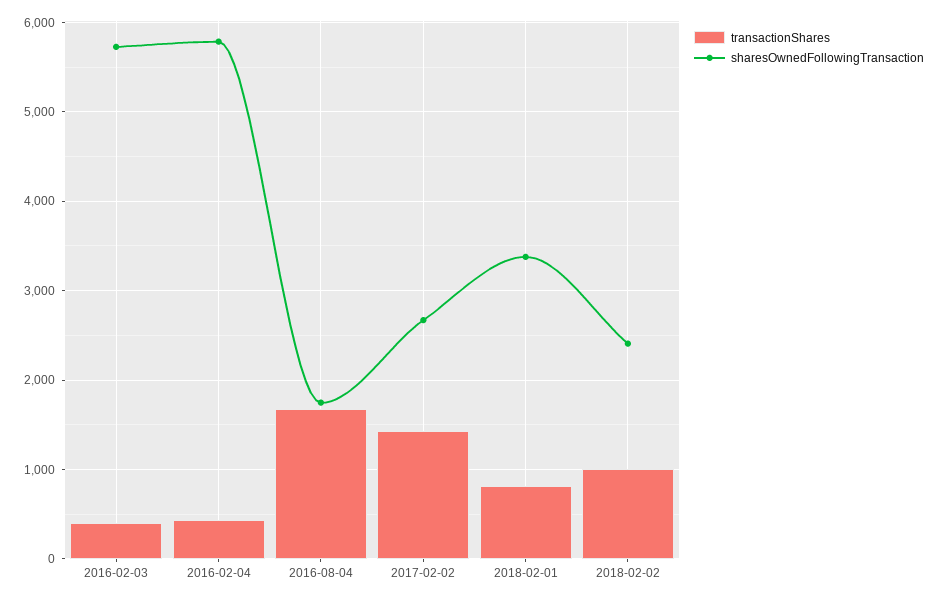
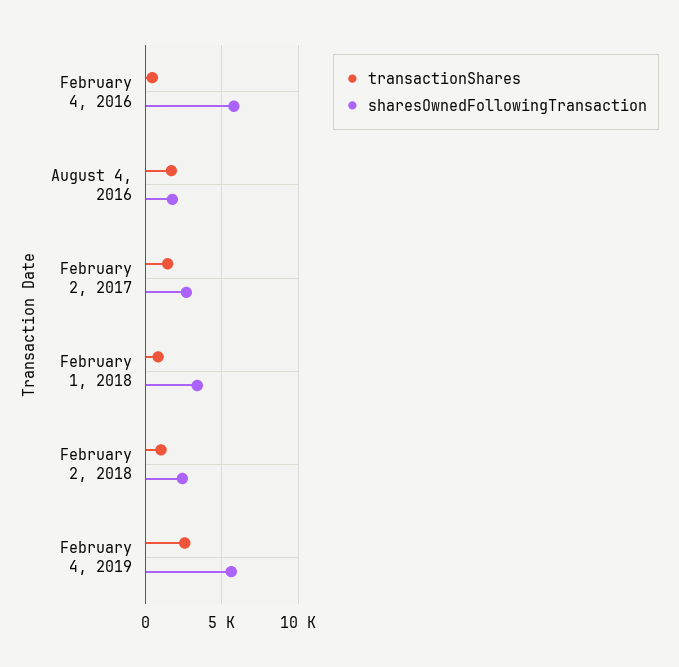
transactionShares, 2016-02-03: 400 -> none
sharesOwnedFollowingTransaction, 2016-02-03: 5700 -> none
transactionShares, February 4, 2019: none -> 2500
sharesOwnedFollowingTransaction, February 4, 2019: none -> 5500

